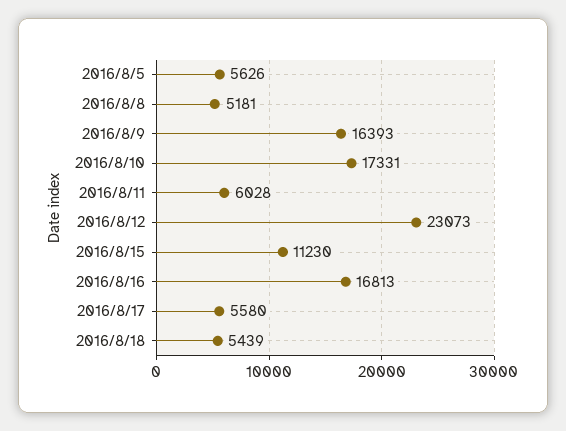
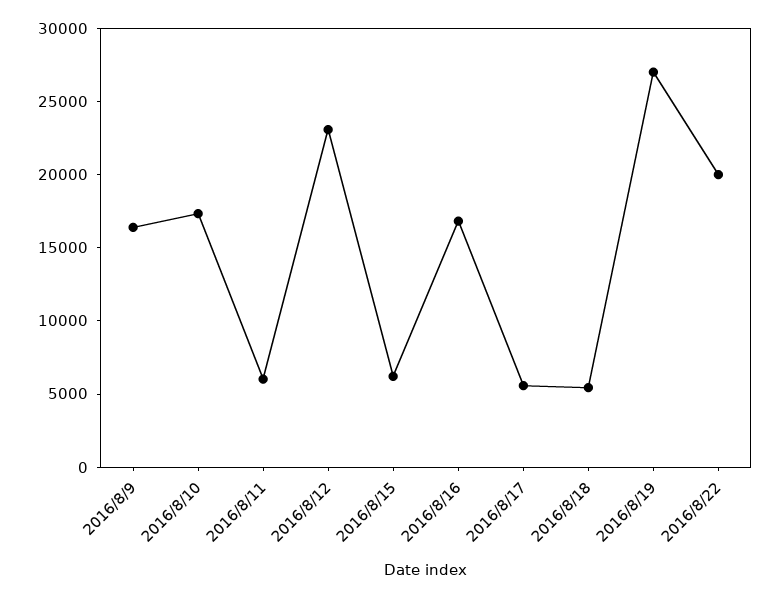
2016/8/5: 5626 -> none
2016/8/8: 5181 -> none
2016/8/15: 11230 -> 6000
2016/8/19: none -> 27000
2016/8/22: none -> 20000

